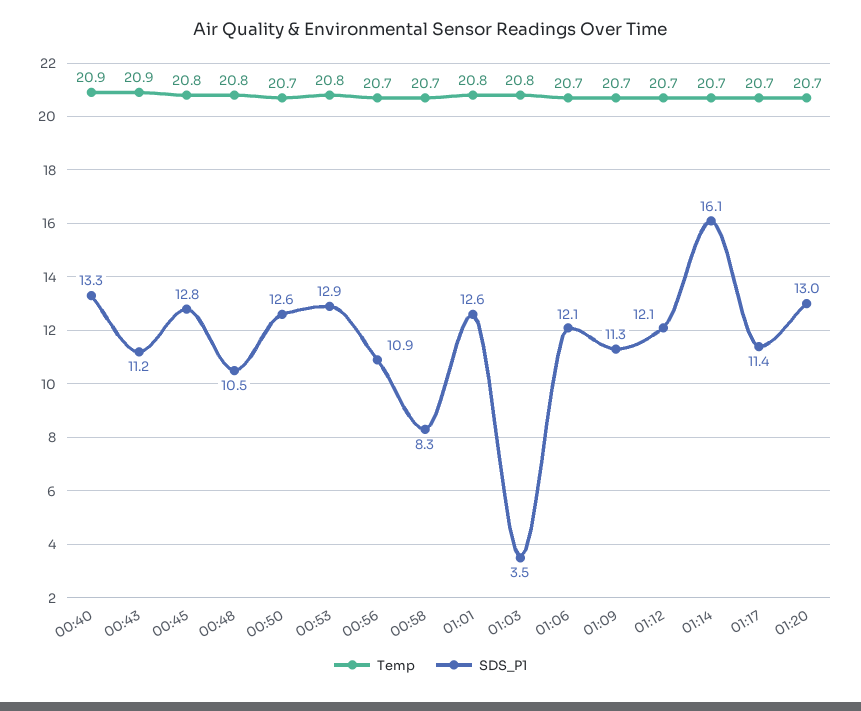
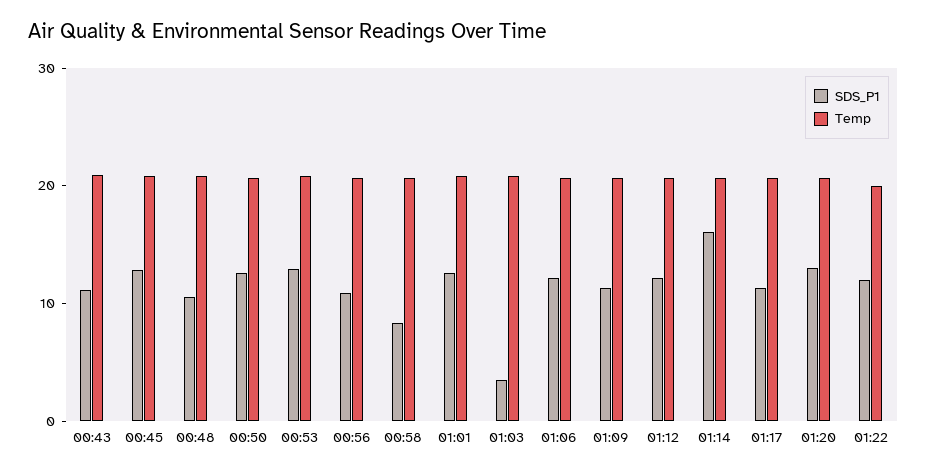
Temp, 00:40: 20.9 -> none
SDS_P1, 00:40: 13.3 -> none
SDS_P1, 01:22: none -> 12
Temp, 01:22: none -> 20

